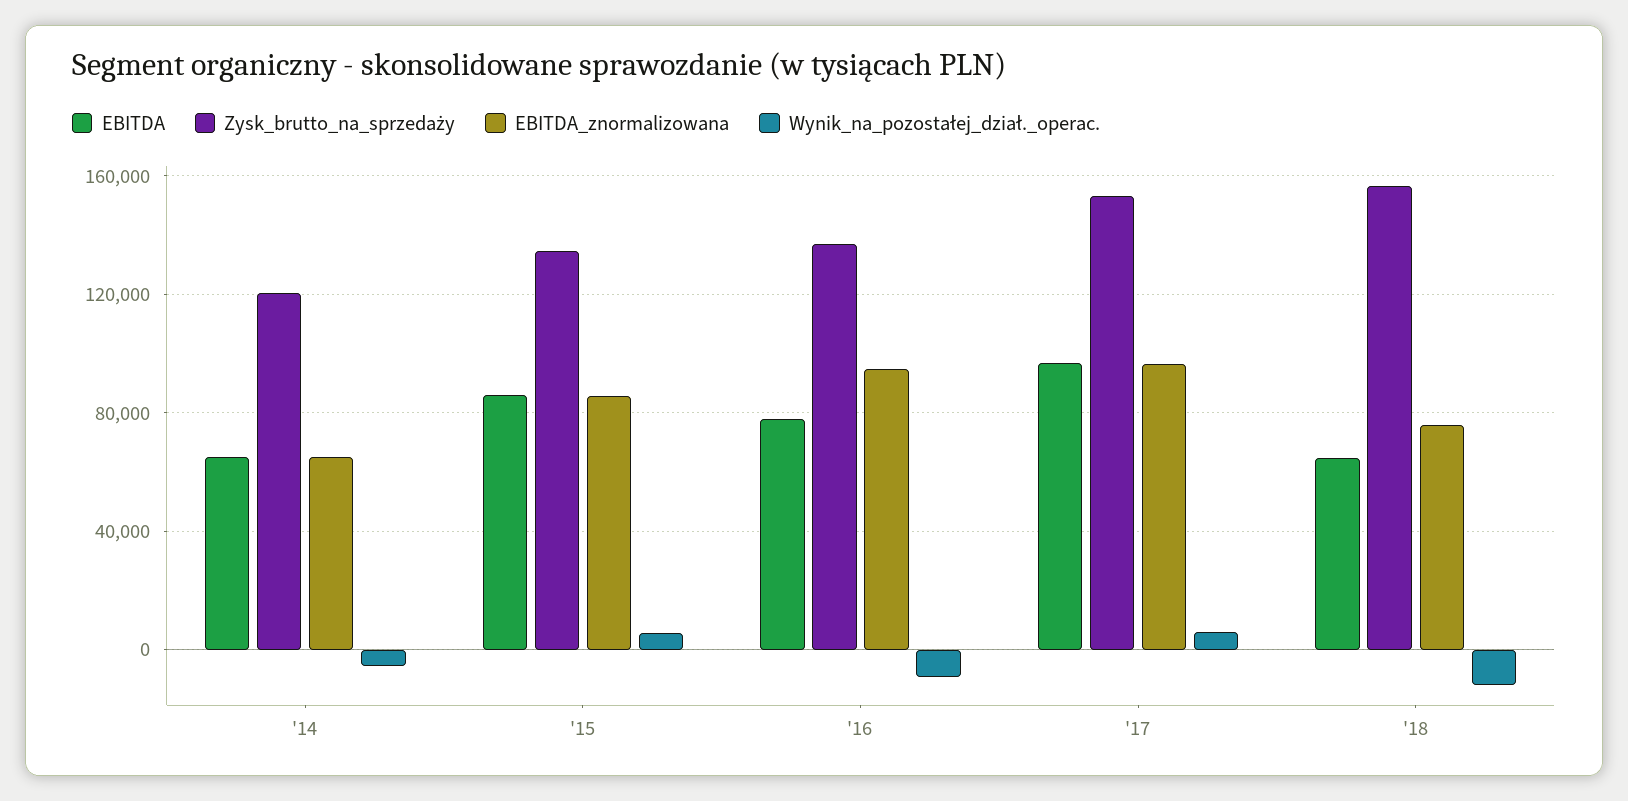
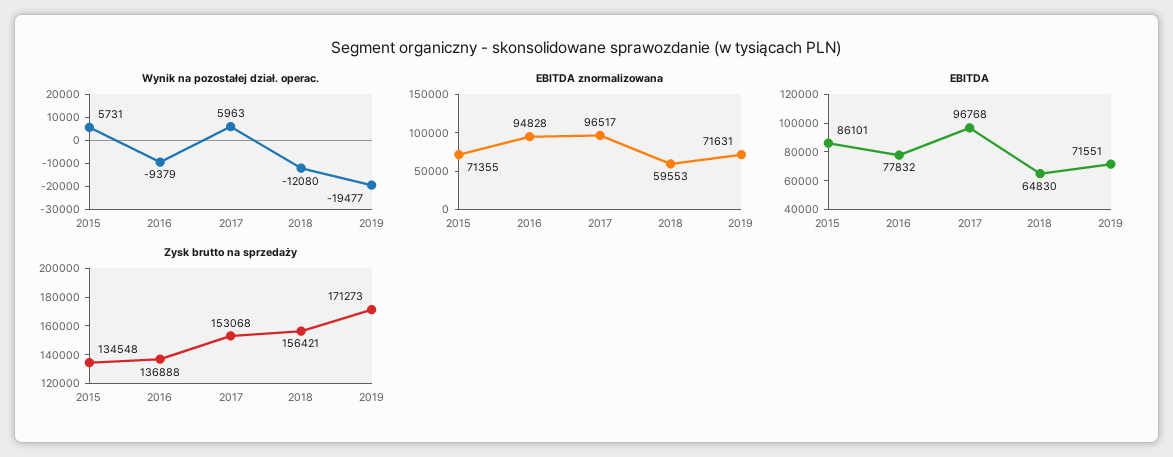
EBITDA, '14: 65000 -> none
Zysk_brutto_na_sprzedaży, '14: 120000 -> none
EBITDA_znormalizowana, '14: 65000 -> none
Wynik_na_pozostałej_dział._operac., '14: -5000 -> none
EBITDA_znormalizowana, '15: 85000 -> 71355
EBITDA_znormalizowana, '18: 75000 -> 59553
Wynik_na_pozostałej_dział._operac., 2019: none -> -19477
EBITDA_znormalizowana, 2019: none -> 71631
EBITDA, 2019: none -> 71551
Zysk_brutto_na_sprzedaży, 2019: none -> 171273

